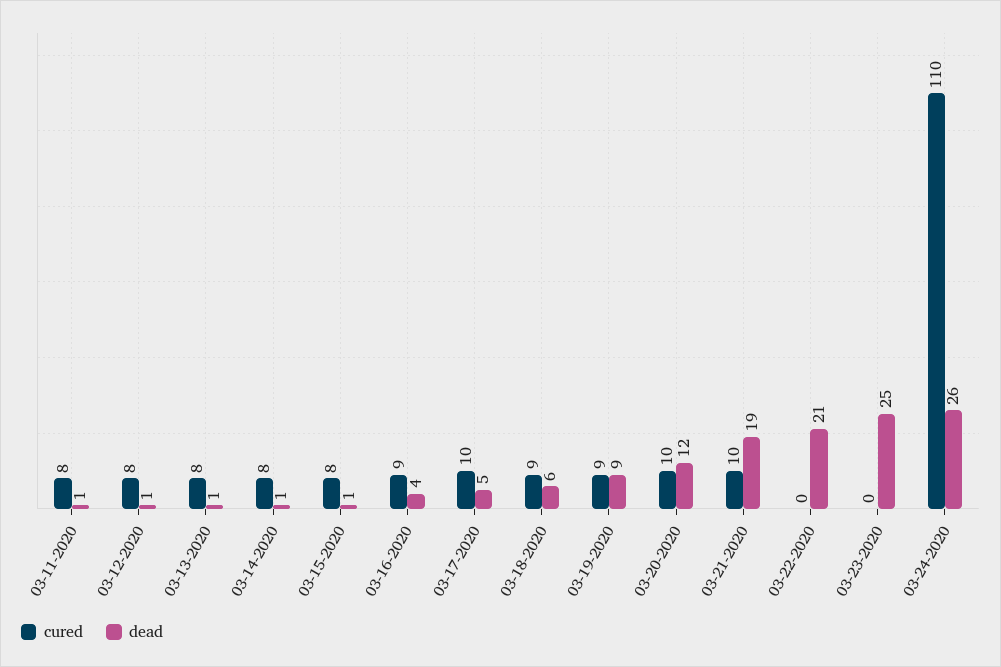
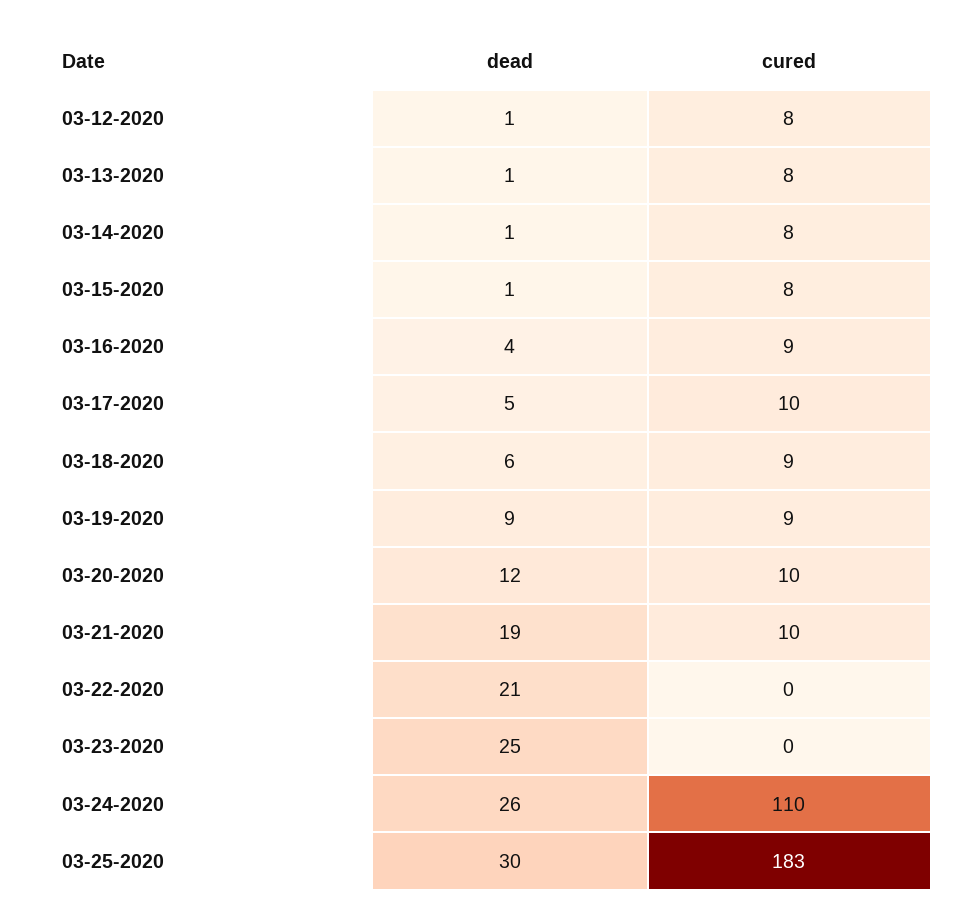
cured, 03-11-2020: 8 -> none
dead, 03-11-2020: 1 -> none
dead, 03-25-2020: none -> 30
cured, 03-25-2020: none -> 183

